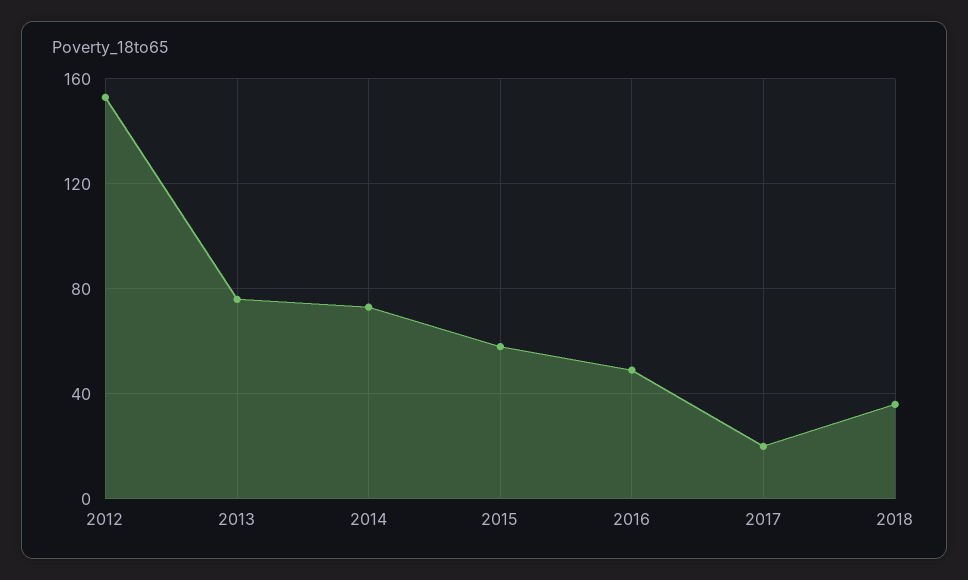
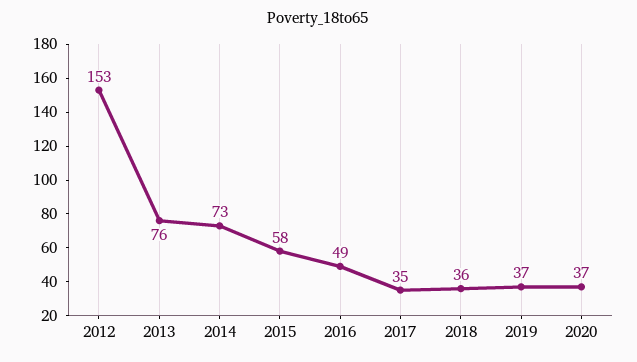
2017: 20 -> 35
2019: none -> 37
2020: none -> 37

